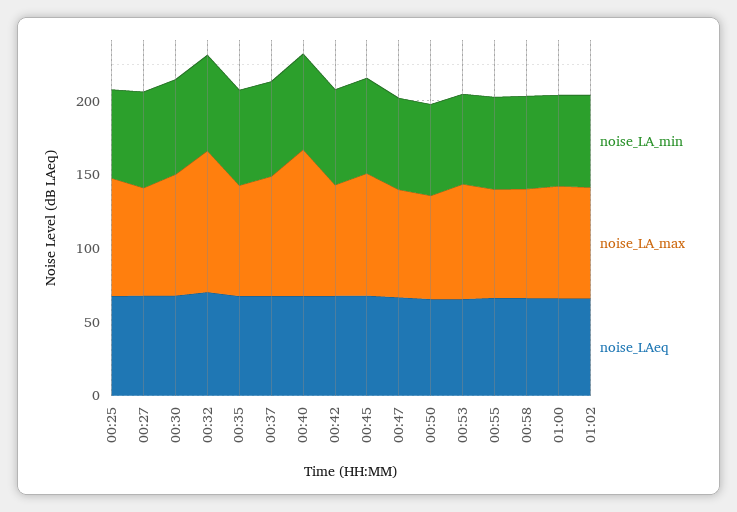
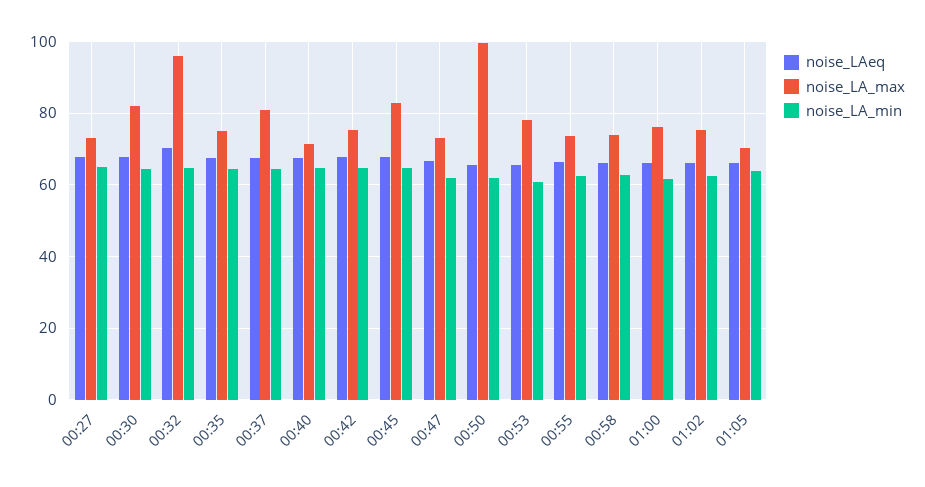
noise_LA_min, 00:25: 60 -> none
noise_LA_max, 00:25: 80 -> none
noise_LAeq, 00:25: 70 -> none
noise_LA_max, 00:40: 100 -> 72
noise_LA_max, 00:50: 70 -> 100
noise_LAeq, 01:05: none -> 66
noise_LA_max, 01:05: none -> 70
noise_LA_min, 01:05: none -> 64

